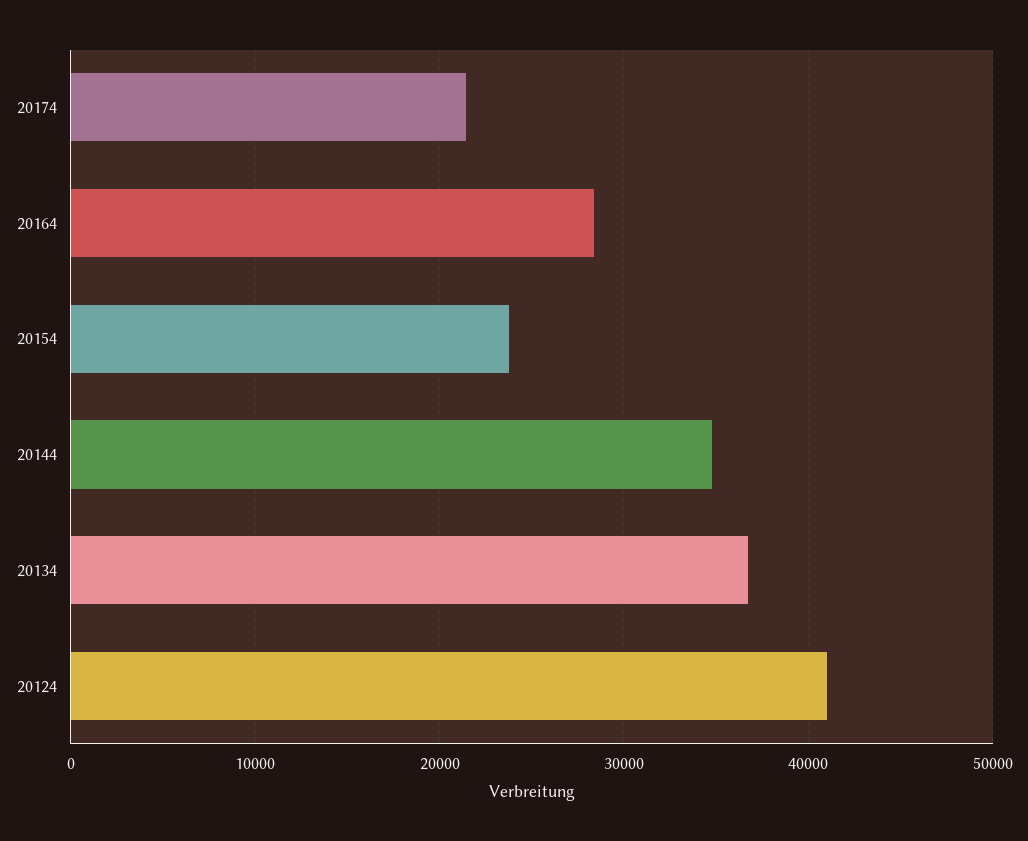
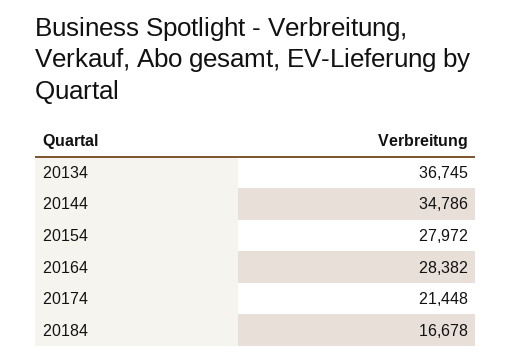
20154: 24000 -> 27972
20124: 41000 -> none
20184: none -> 16678

